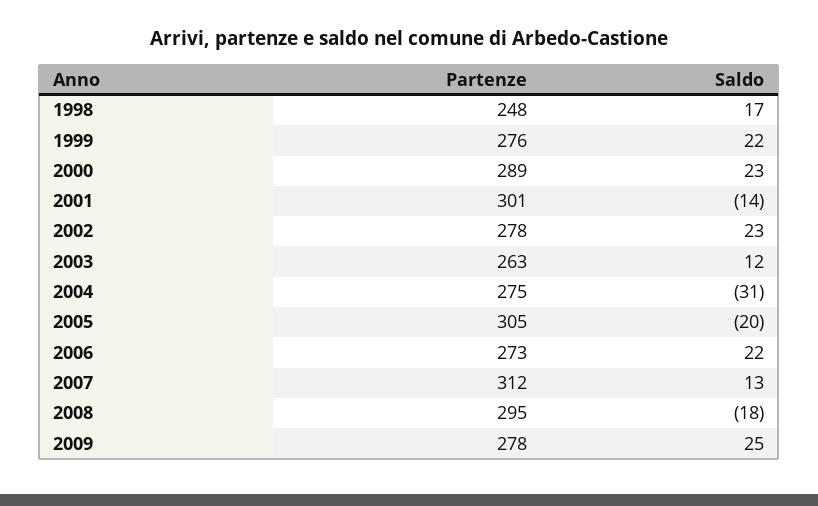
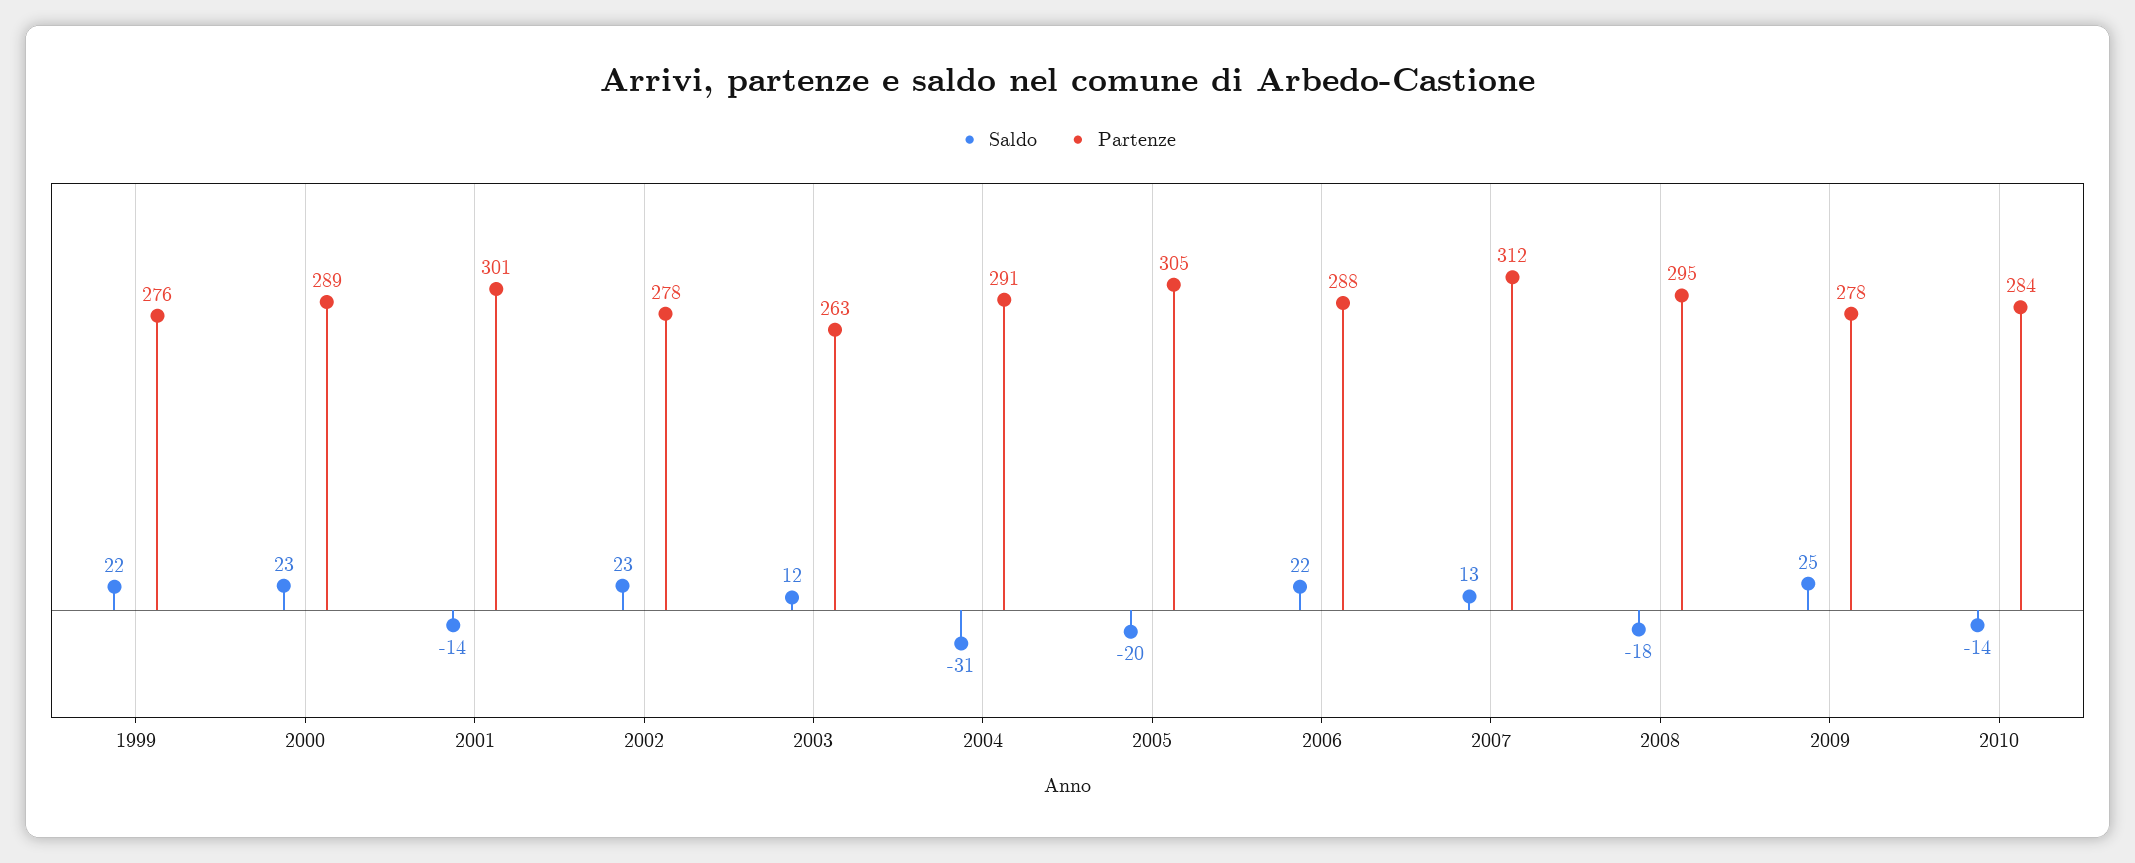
Partenze, 1998: 248 -> none
Saldo, 1998: 17 -> none
Partenze, 2004: 275 -> 291
Partenze, 2006: 273 -> 288
Saldo, 2010: none -> -14
Partenze, 2010: none -> 284

